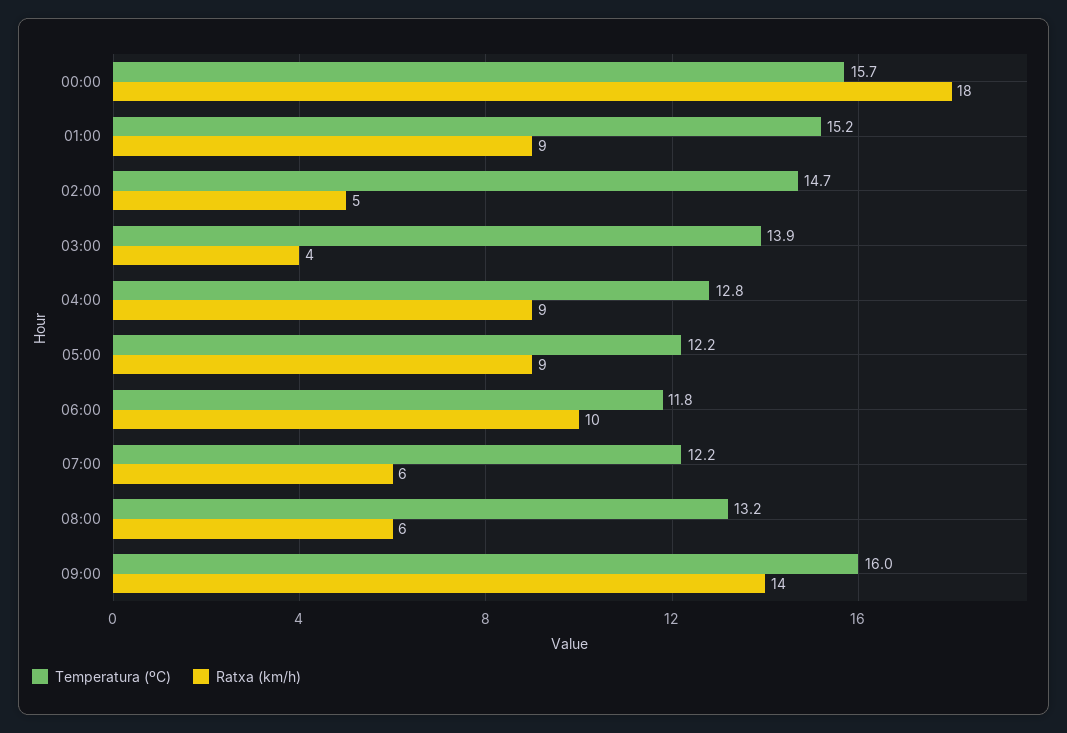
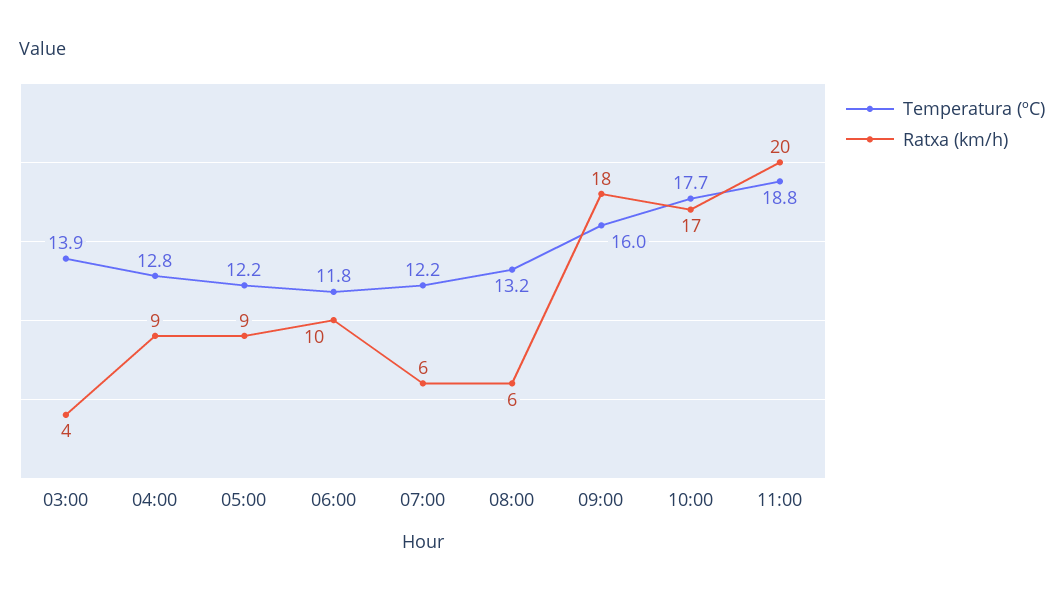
Temperatura (ºC), 00:00: 15.7 -> none
Ratxa (km/h), 00:00: 18 -> none
Temperatura (ºC), 01:00: 15.2 -> none
Ratxa (km/h), 01:00: 9 -> none
Temperatura (ºC), 02:00: 14.7 -> none
Ratxa (km/h), 02:00: 5 -> none
Ratxa (km/h), 09:00: 14 -> 18
Temperatura (ºC), 10:00: none -> 17.7
Ratxa (km/h), 10:00: none -> 17
Temperatura (ºC), 11:00: none -> 18.8
Ratxa (km/h), 11:00: none -> 20

